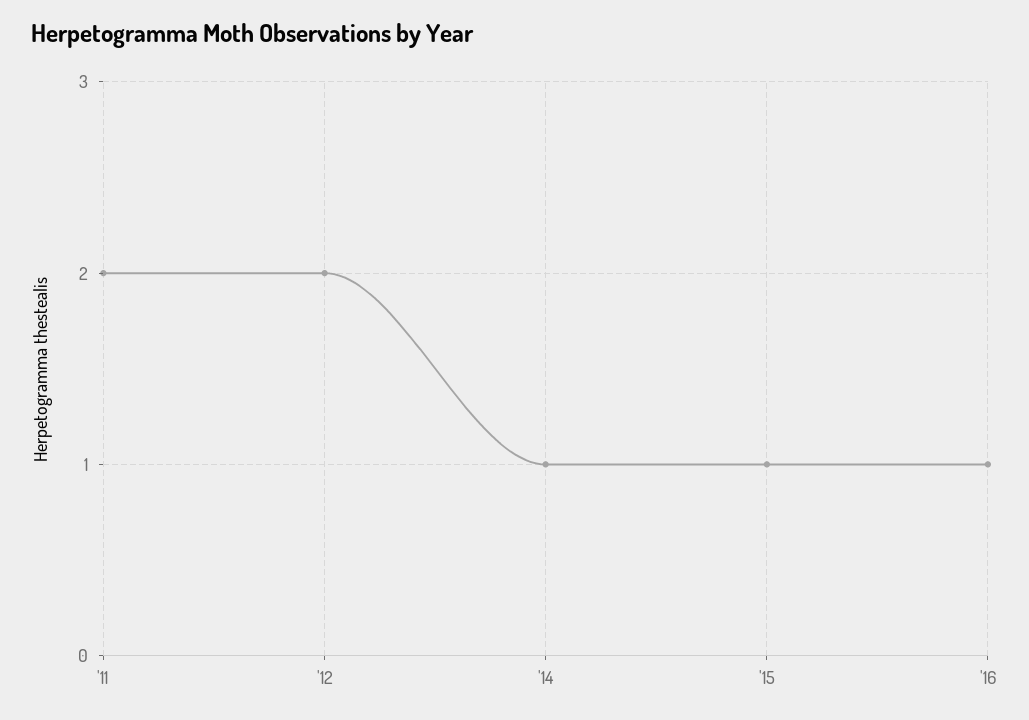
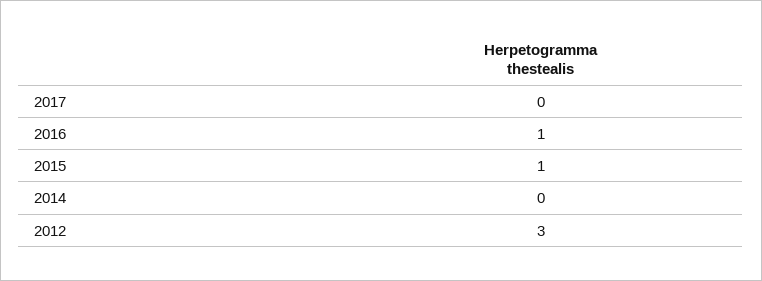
'11: 2 -> none
'12: 2 -> 3
'14: 1 -> 0
2017: none -> 0

